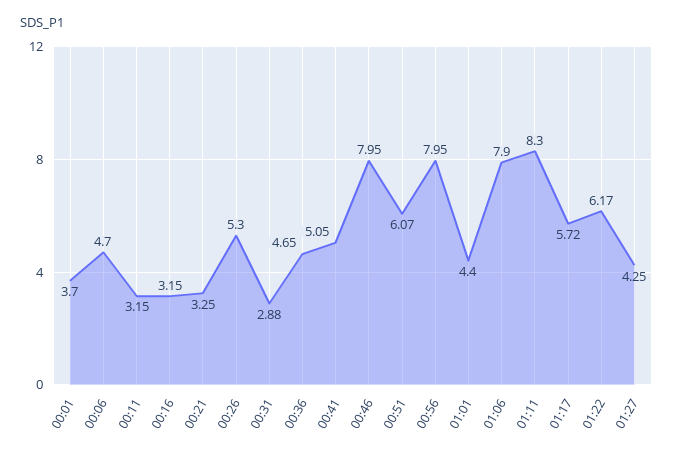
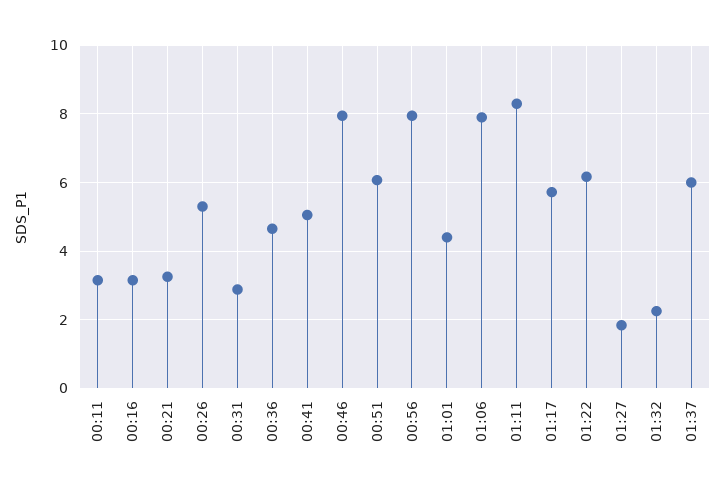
00:01: 3.7 -> none
00:06: 4.7 -> none
01:27: 4.25 -> 1.8
01:32: none -> 2.2
01:37: none -> 6

